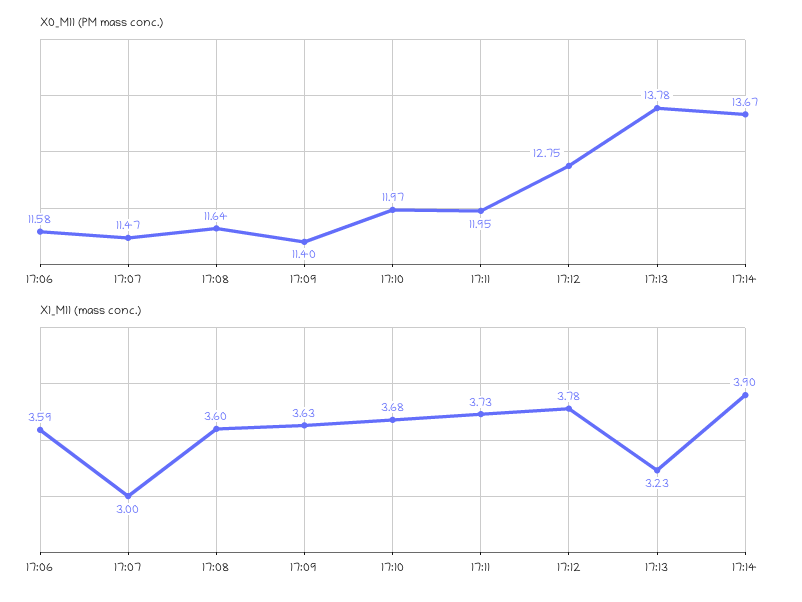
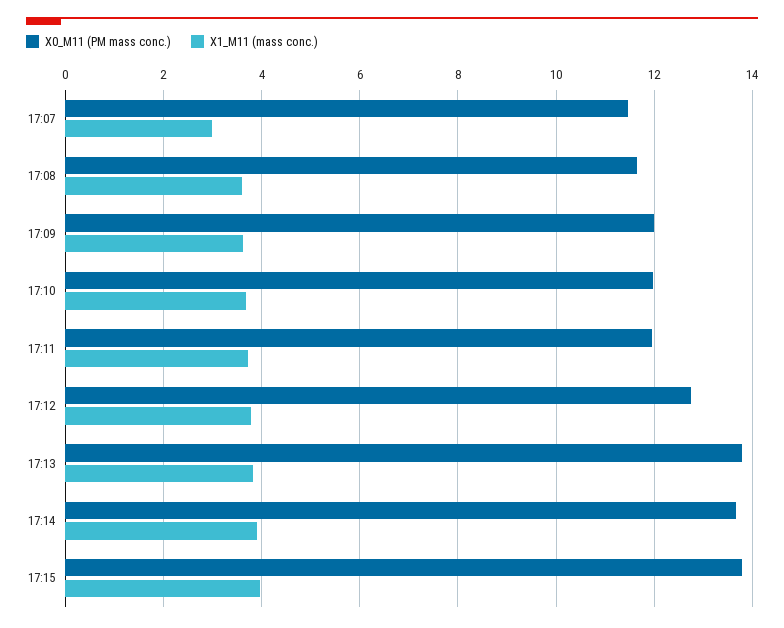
X0_M11 (PM mass conc.), 17:06: 11.58 -> none
X0_M11 (PM mass conc.), 17:09: 11.4 -> 12
X1_M11 (mass conc.), 17:06: 3.59 -> none
X1_M11 (mass conc.), 17:13: 3.23 -> 3.8
X0_M11 (PM mass conc.), 17:15: none -> 13.8
X1_M11 (mass conc.), 17:15: none -> 4

